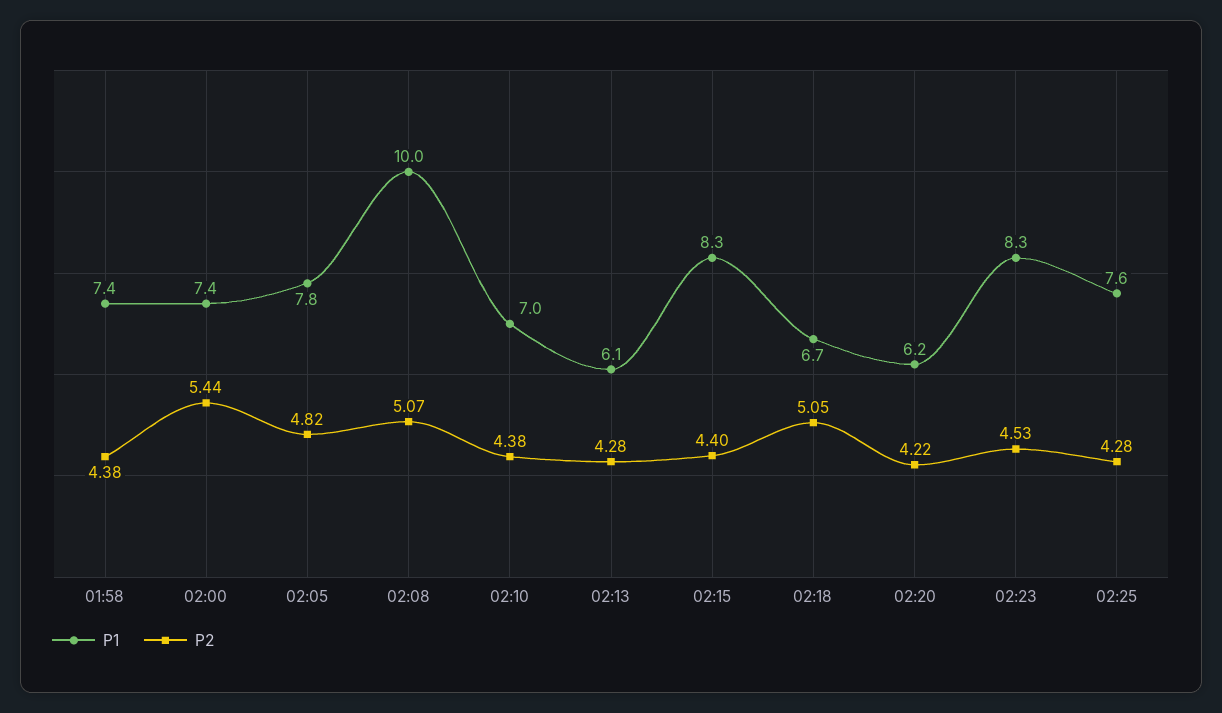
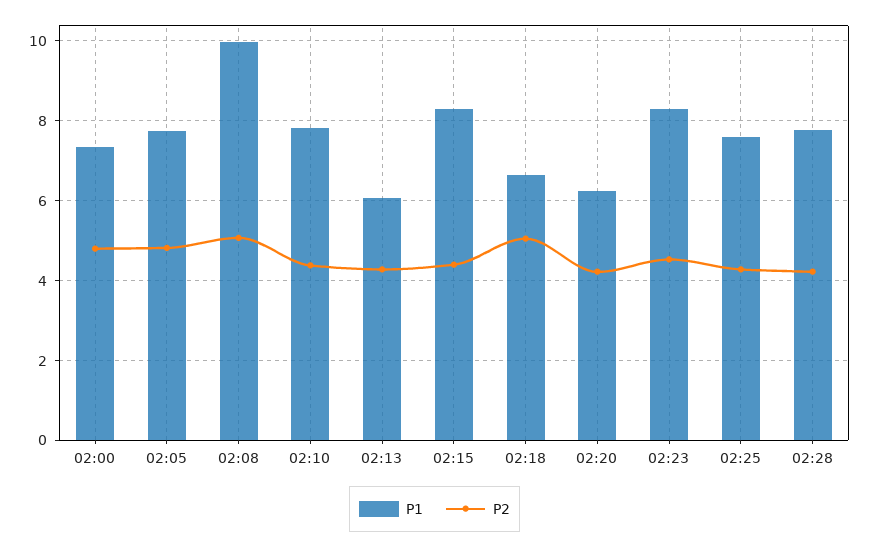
P1, 01:58: 7.4 -> none
P2, 01:58: 4.38 -> none
P2, 02:00: 5.44 -> 4.8
P1, 02:10: 7 -> 7.8
P1, 02:28: none -> 7.8
P2, 02:28: none -> 4.2

